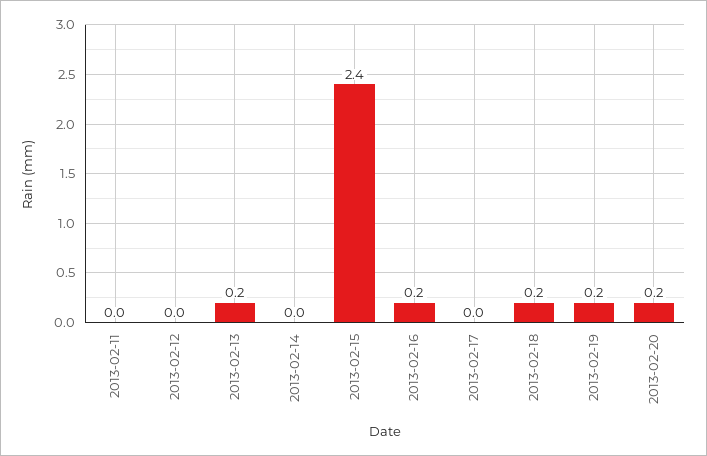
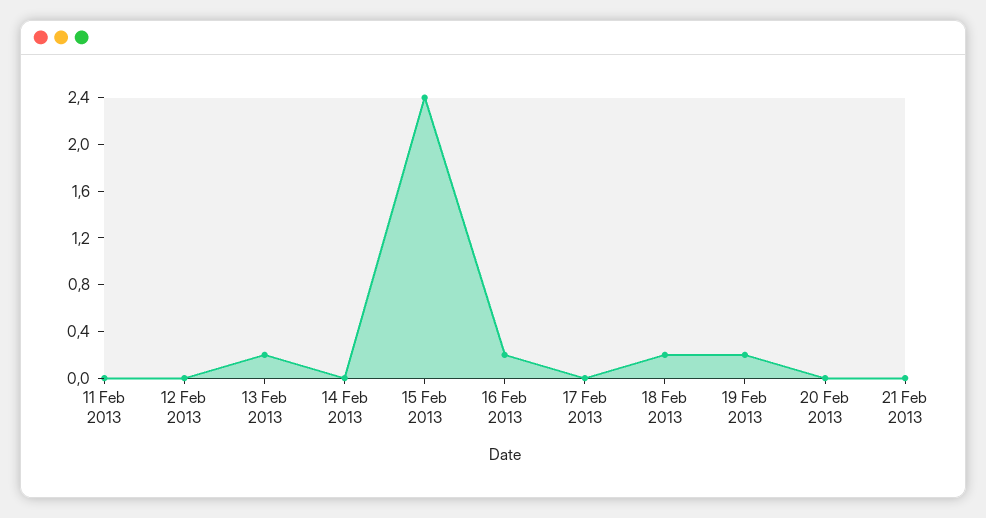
2013-02-20: 0.2 -> 0
21 Feb 2013: none -> 0

